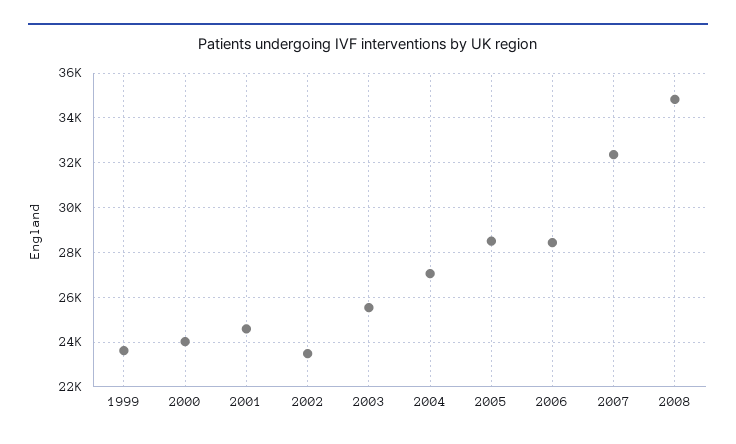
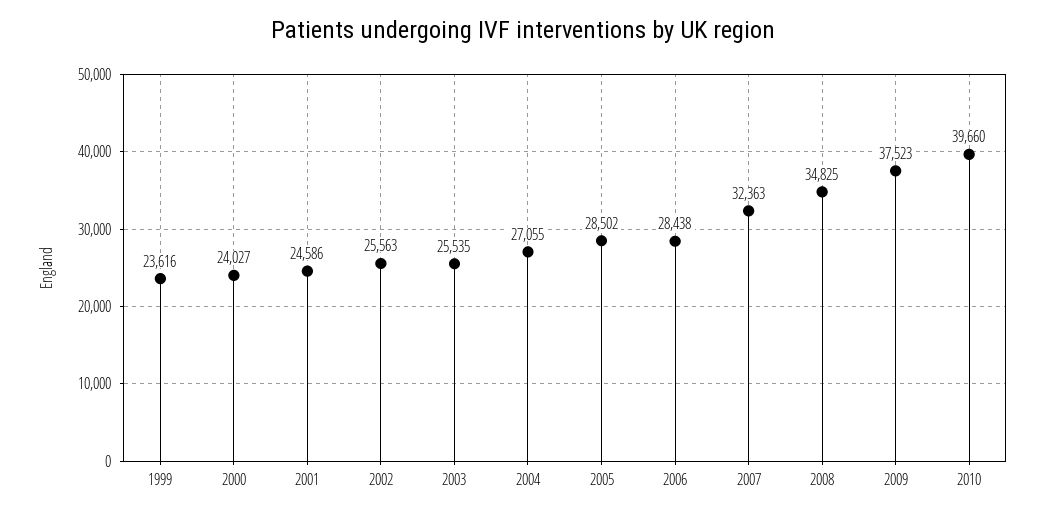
2002: 23500 -> 25563
2009: none -> 37523
2010: none -> 39660

